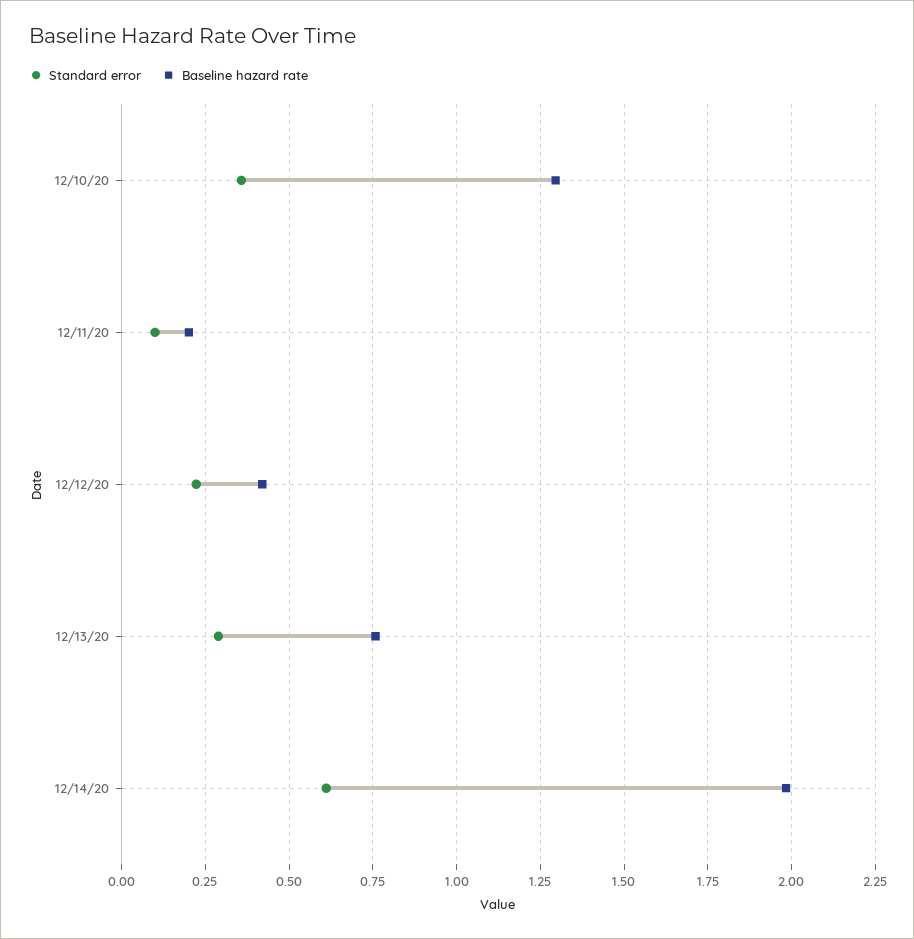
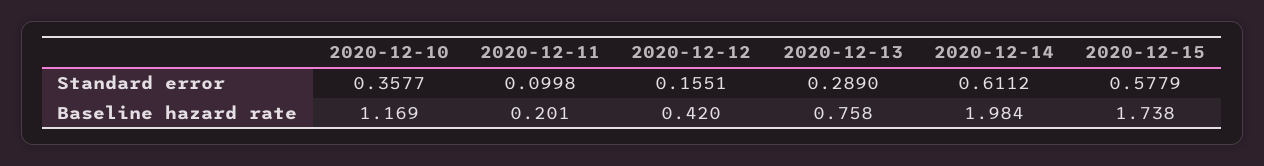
Baseline hazard rate, 12/10/20: 1.3 -> 1.169
Standard error, 12/12/20: 0.225 -> 0.1551
Standard error, 2020-12-15: none -> 0.5779
Baseline hazard rate, 2020-12-15: none -> 1.738

